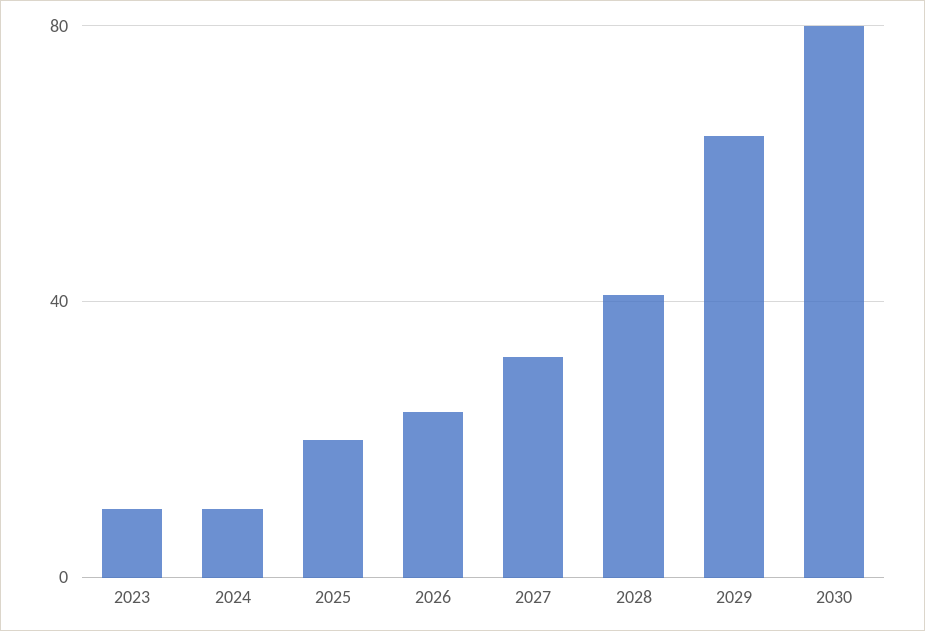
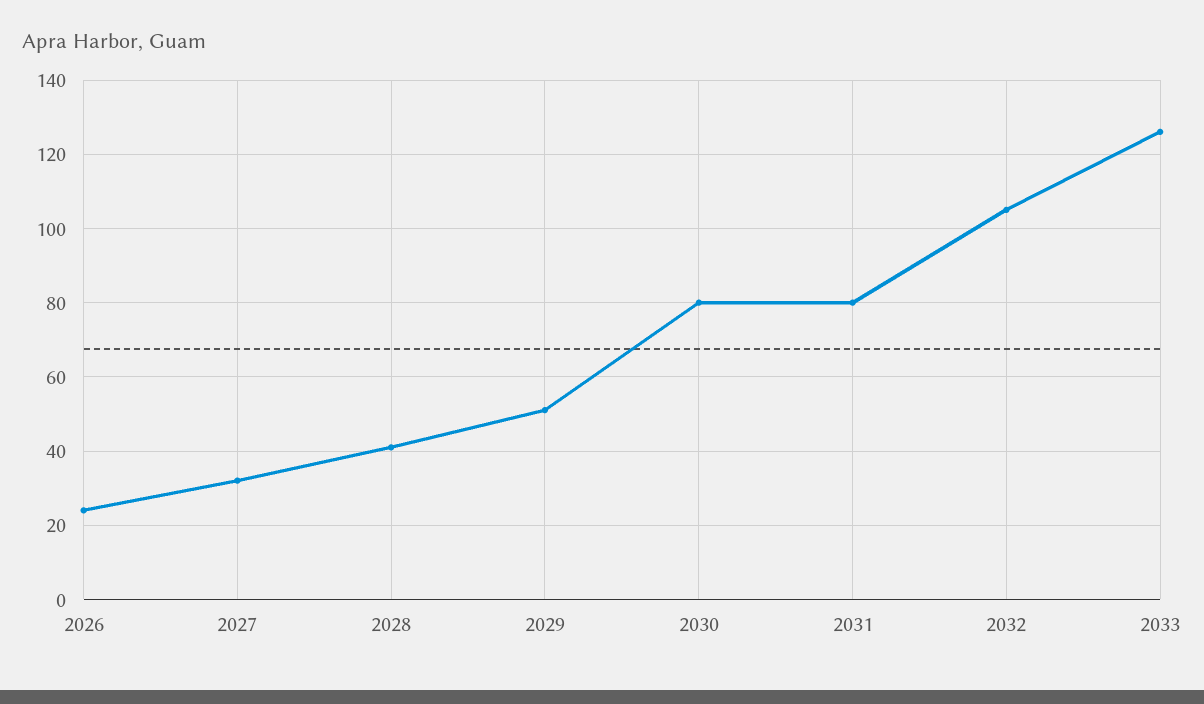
2023: 10 -> none
2024: 10 -> none
2025: 20 -> none
2029: 65 -> 50
2031: none -> 80
2032: none -> 105
2033: none -> 125

